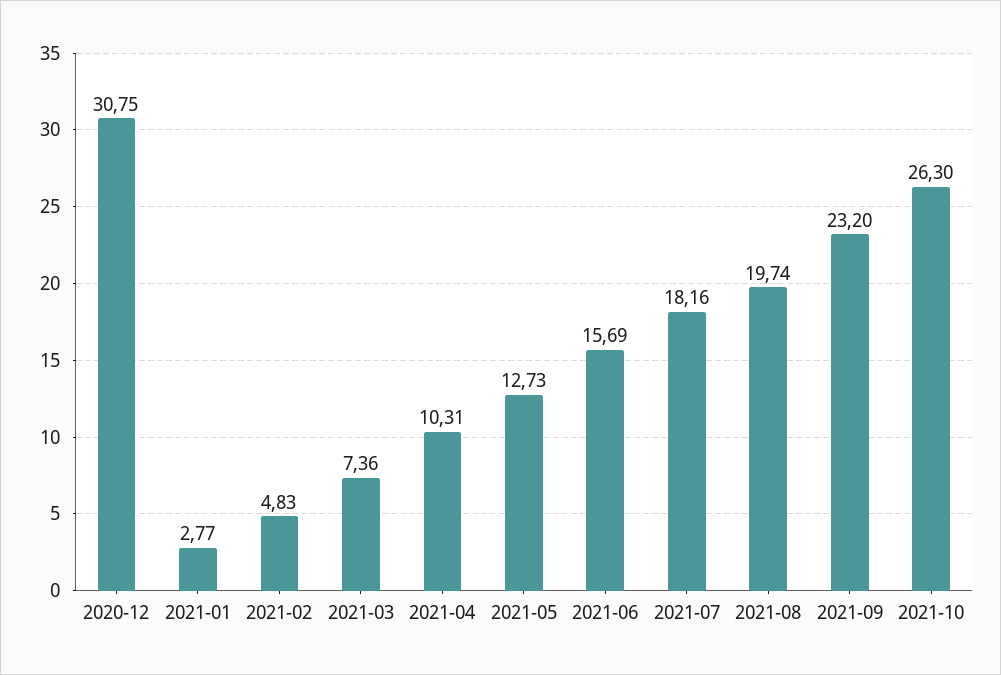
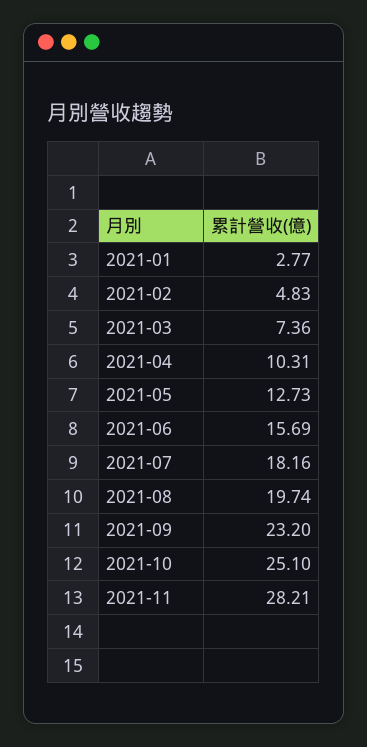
2020-12: 30.75 -> none
2021-10: 26.3 -> 25.1
2021-11: none -> 28.21

